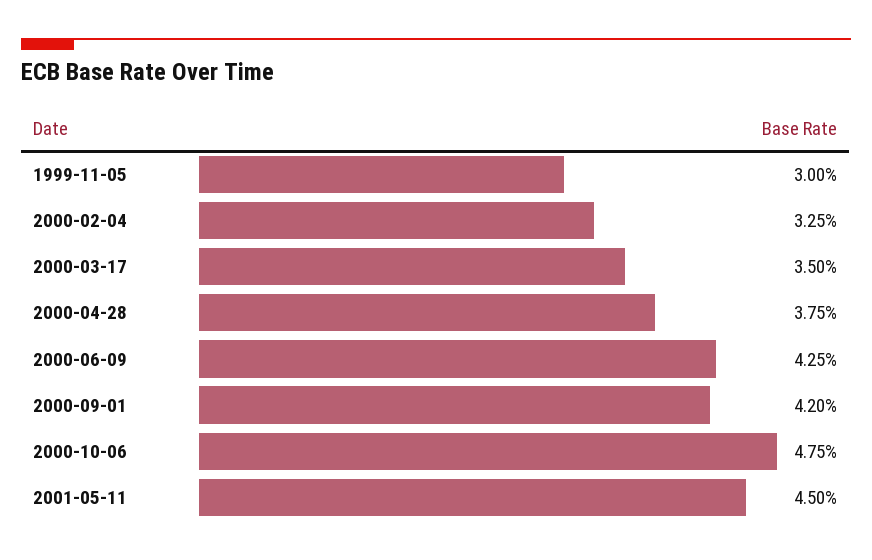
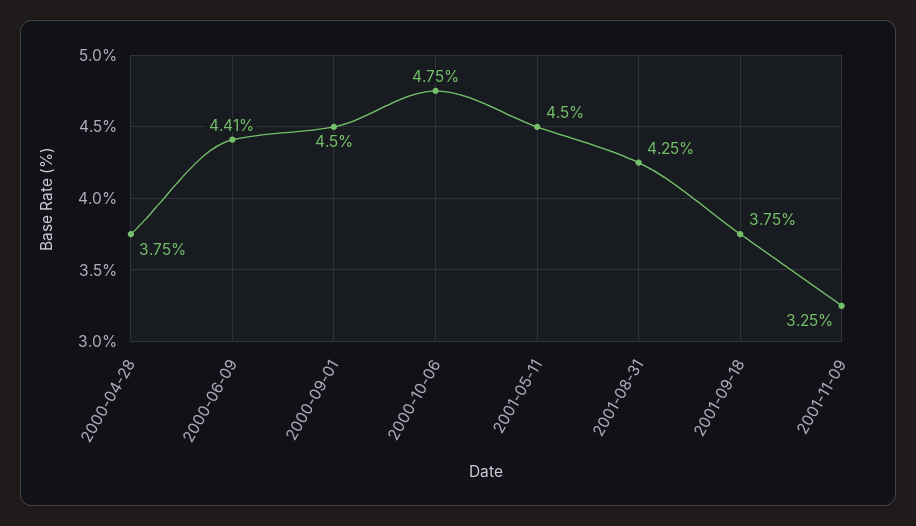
1999-11-05: 3 -> none
2000-02-04: 3.25 -> none
2000-03-17: 3.5 -> none
2000-06-09: 4.25 -> 4.41
2000-09-01: 4.2 -> 4.5
2001-08-31: none -> 4.25
2001-09-18: none -> 3.75
2001-11-09: none -> 3.25

